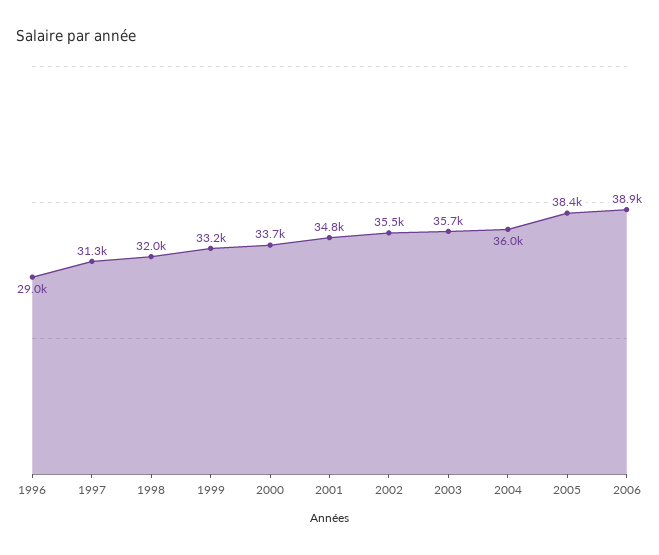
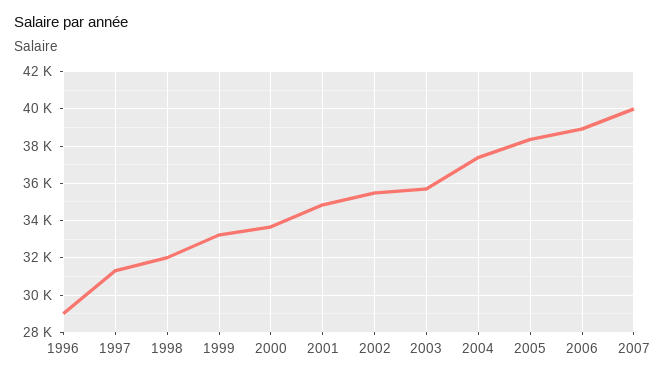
2004: 36000 -> 37500
2007: none -> 40000

